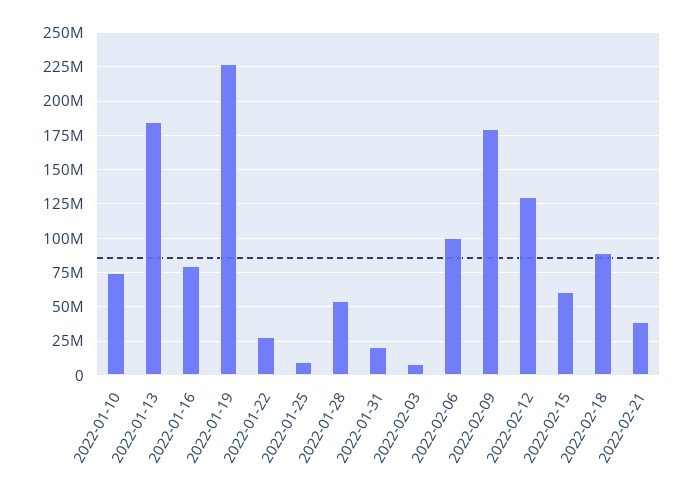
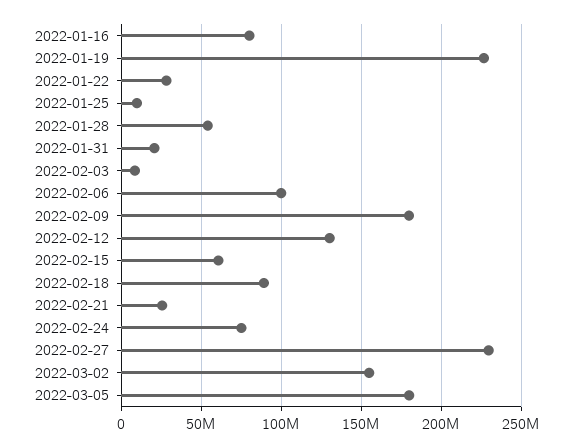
2022-01-10: 75000000 -> none
2022-01-13: 185000000 -> none
2022-02-21: 40000000 -> 25000000
2022-02-24: none -> 75000000
2022-02-27: none -> 230000000
2022-03-02: none -> 155000000
2022-03-05: none -> 180000000

